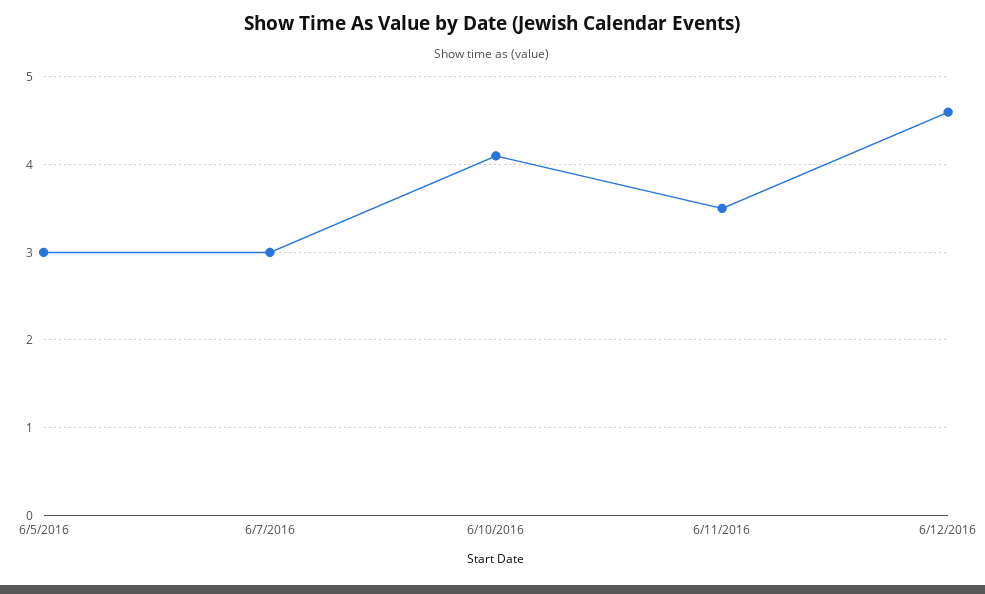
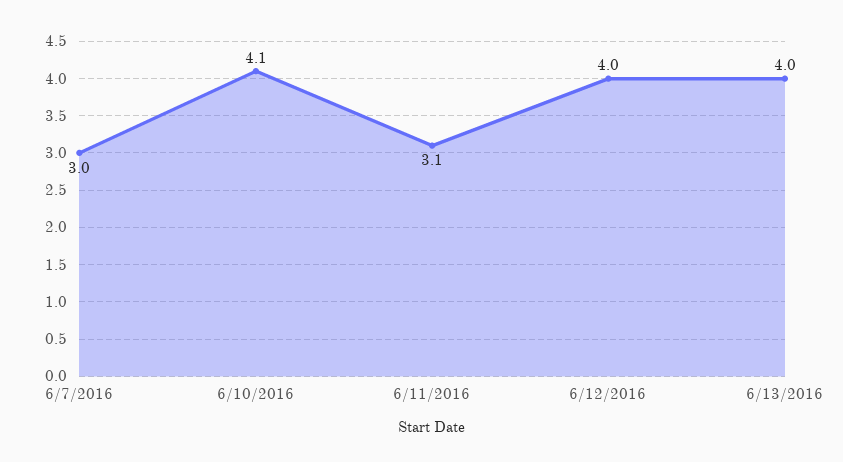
6/5/2016: 3 -> none
6/11/2016: 3.5 -> 3.1
6/12/2016: 4.6 -> 4
6/13/2016: none -> 4

